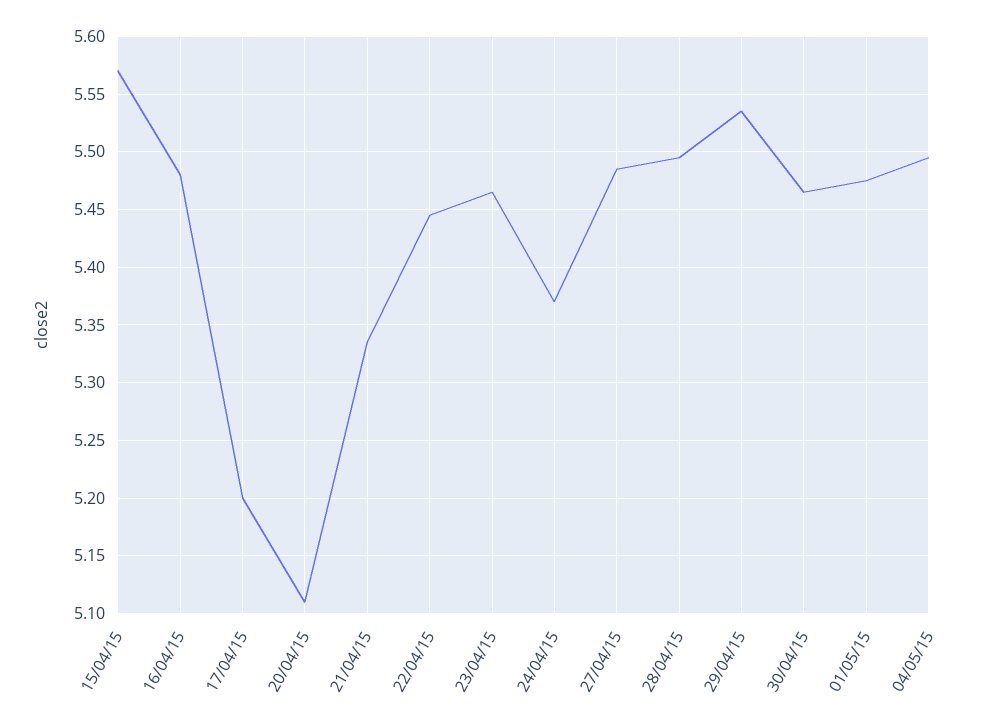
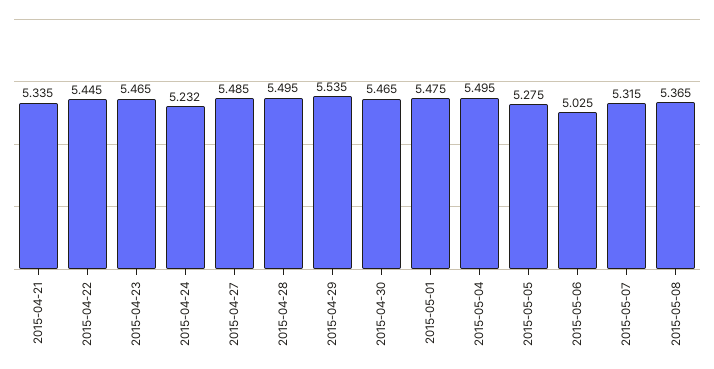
15/04/15: 5.57 -> none
16/04/15: 5.48 -> none
17/04/15: 5.2 -> none
20/04/15: 5.11 -> none
24/04/15: 5.37 -> 5.232
2015-05-05: none -> 5.275
2015-05-06: none -> 5.025
2015-05-07: none -> 5.315
2015-05-08: none -> 5.365

